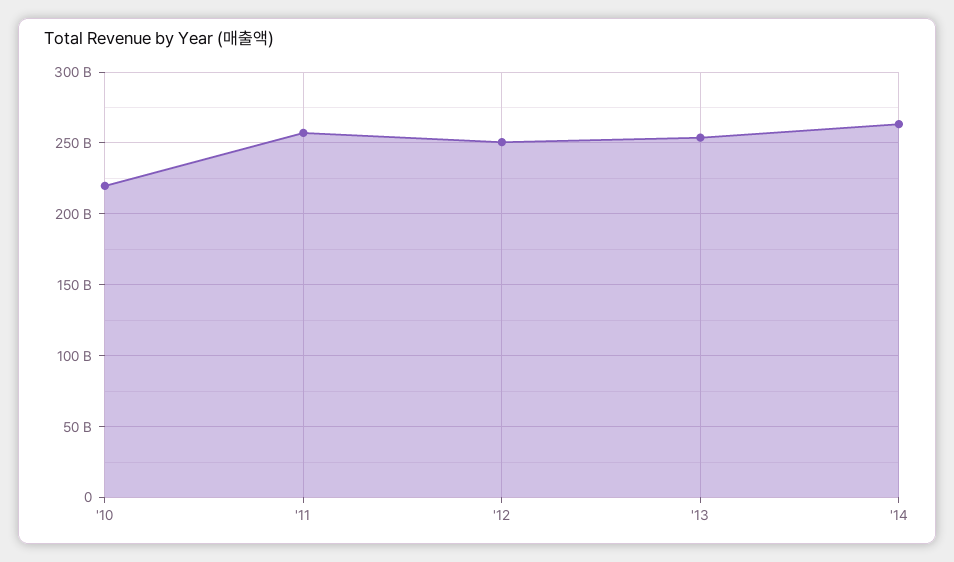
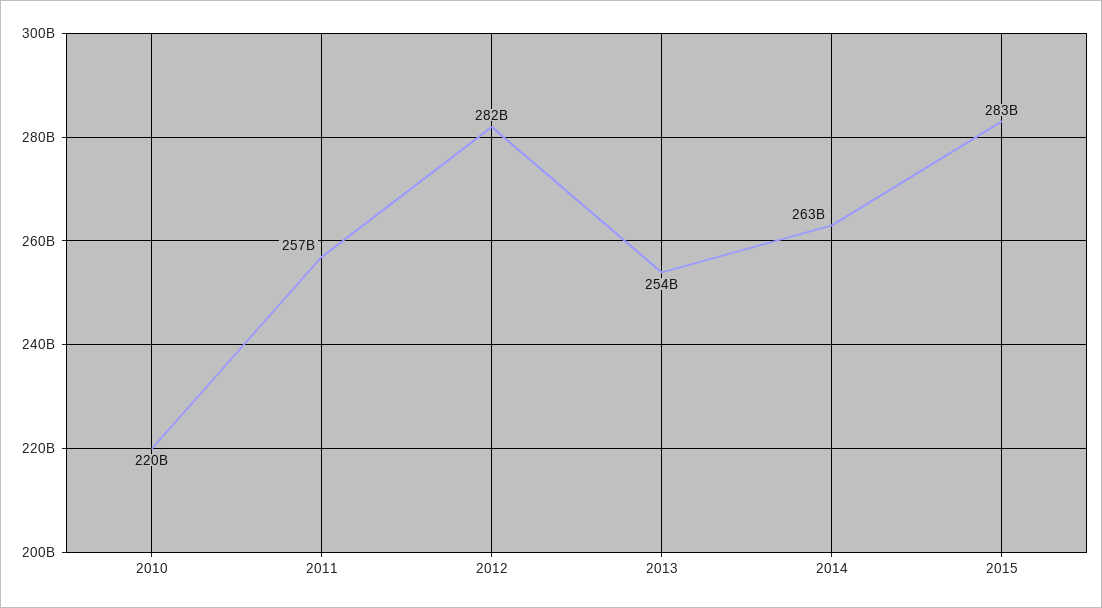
'12: 250000000000 -> 282000000000
2015: none -> 283000000000

